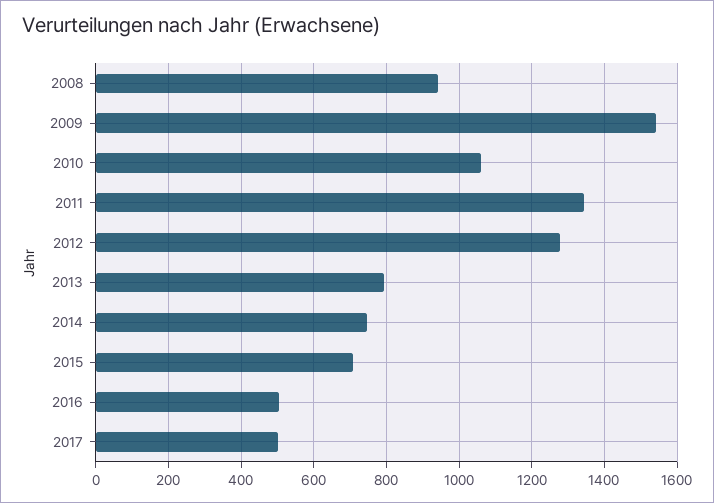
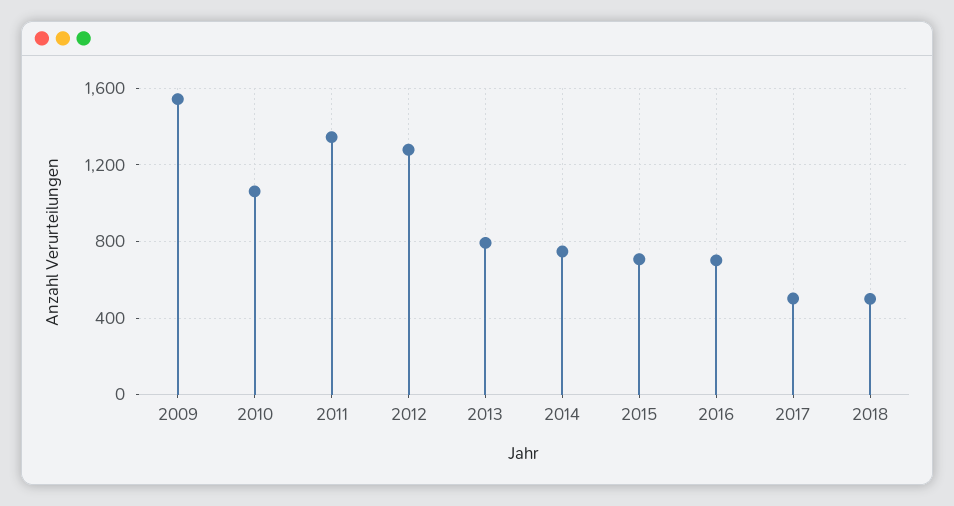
2008: 940 -> none
2016: 500 -> 700
2018: none -> 500

